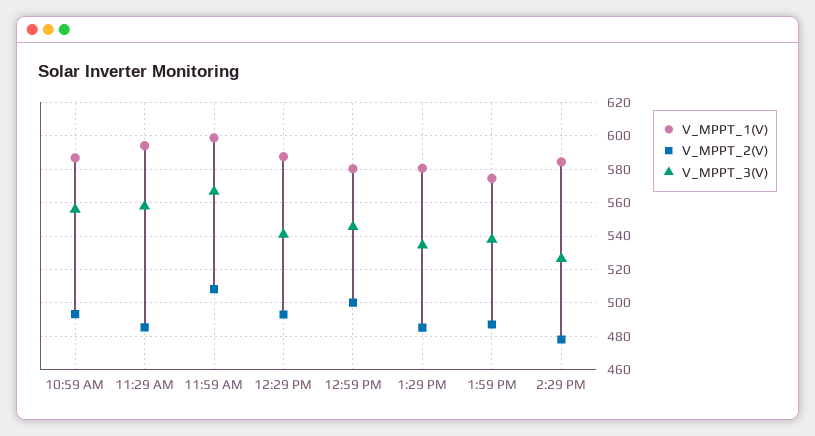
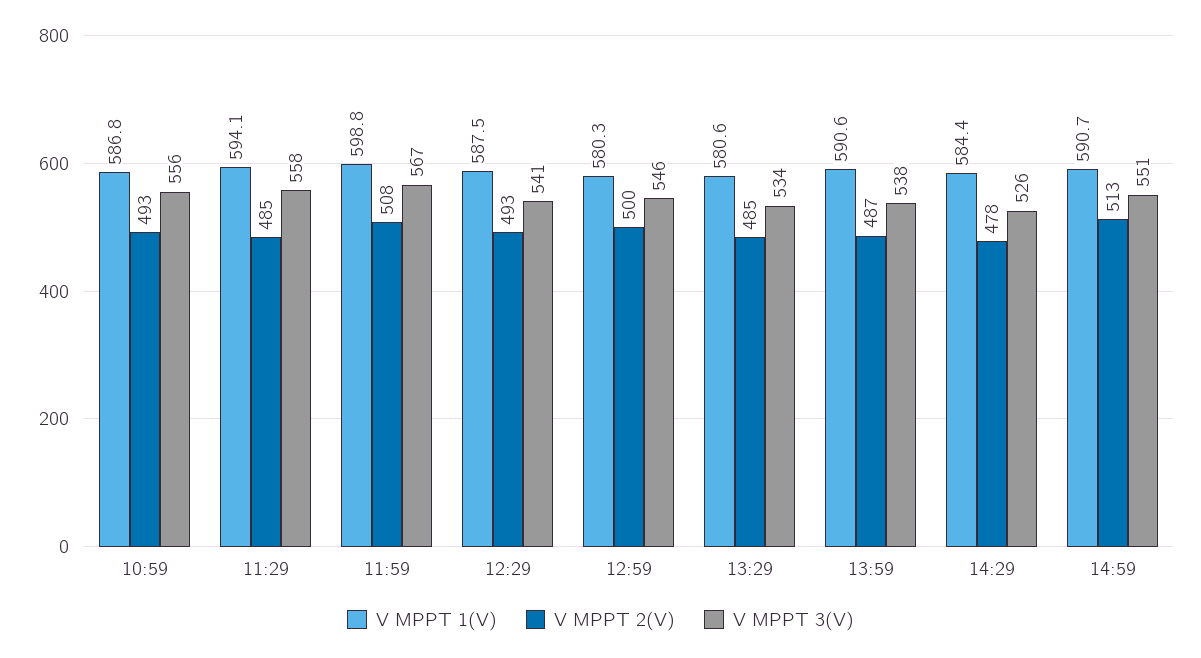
V_MPPT_1(V), 1:59 PM: 575 -> 590.6
V_MPPT_1(V), 14:59: none -> 590.7
V_MPPT_2(V), 14:59: none -> 513
V_MPPT_3(V), 14:59: none -> 551

